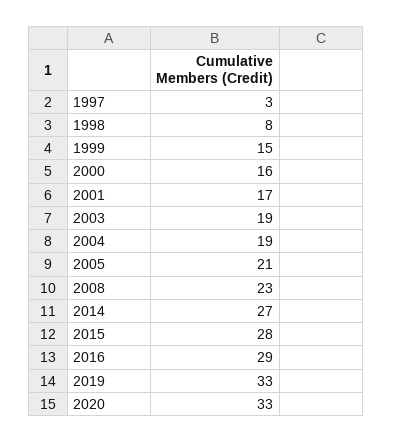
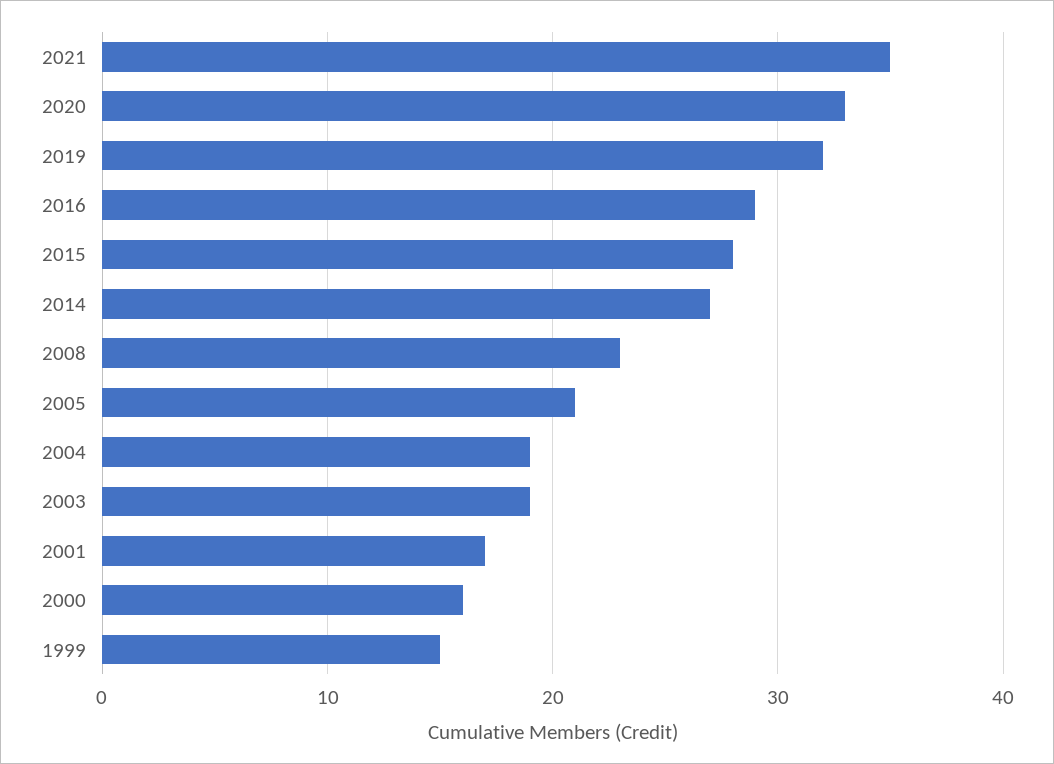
1997: 3 -> none
1998: 8 -> none
2019: 33 -> 32
2021: none -> 35

